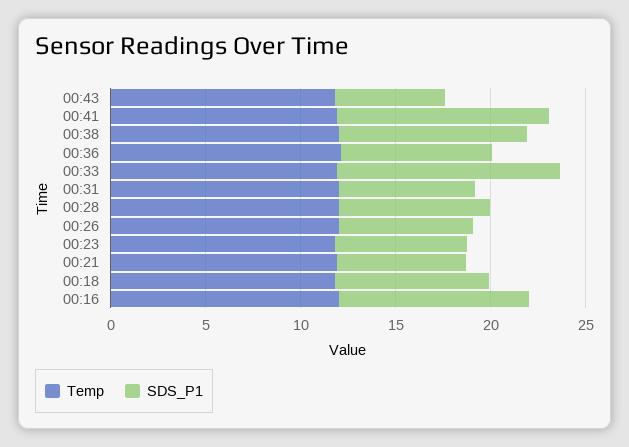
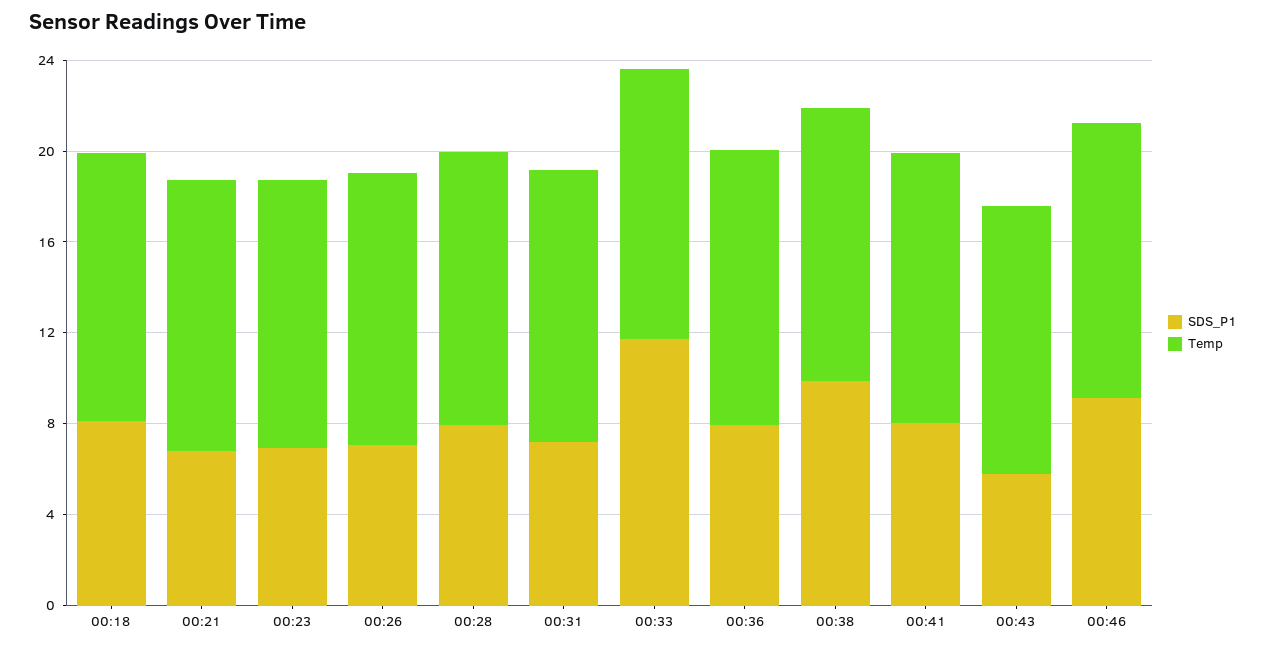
SDS_P1, 00:41: 11 -> 8
Temp, 00:16: 12 -> none
SDS_P1, 00:16: 10 -> none
SDS_P1, 00:46: none -> 9
Temp, 00:46: none -> 12

